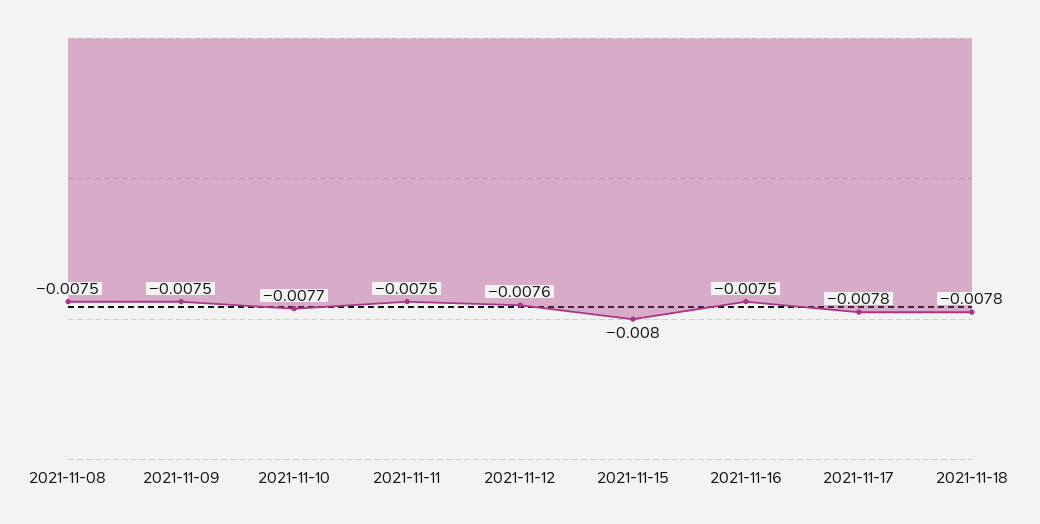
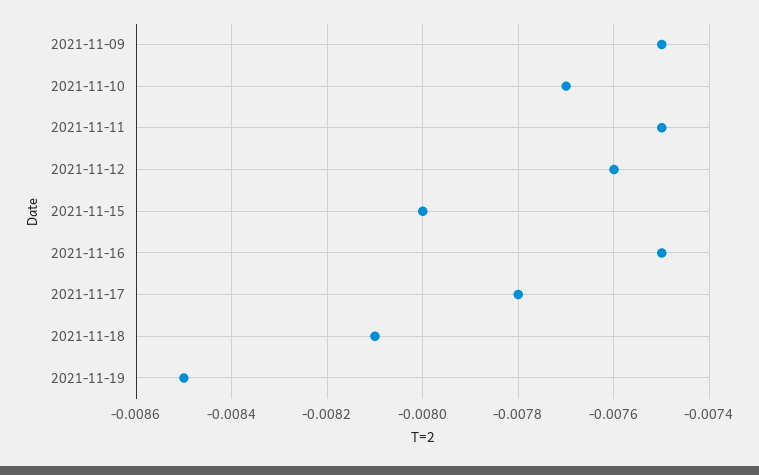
2021-11-08: -0.0075 -> none
2021-11-18: -0.0078 -> -0.0081
2021-11-19: none -> -0.0085

